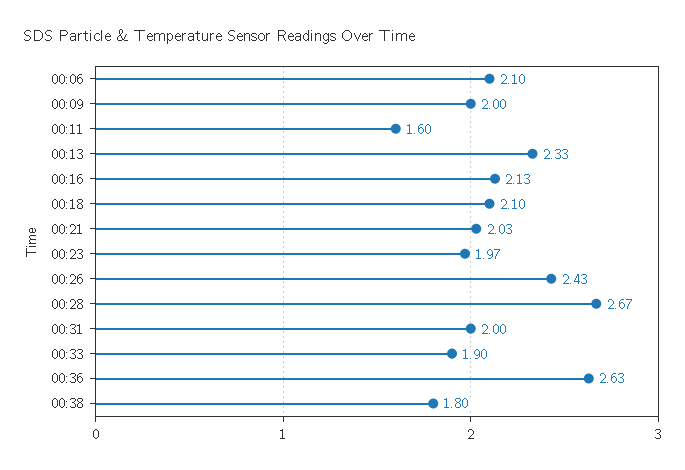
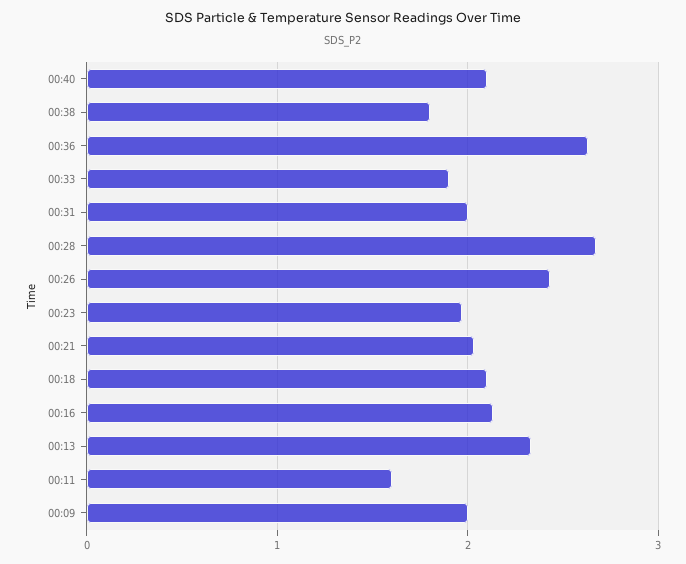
00:06: 2.1 -> none
00:40: none -> 2.1

